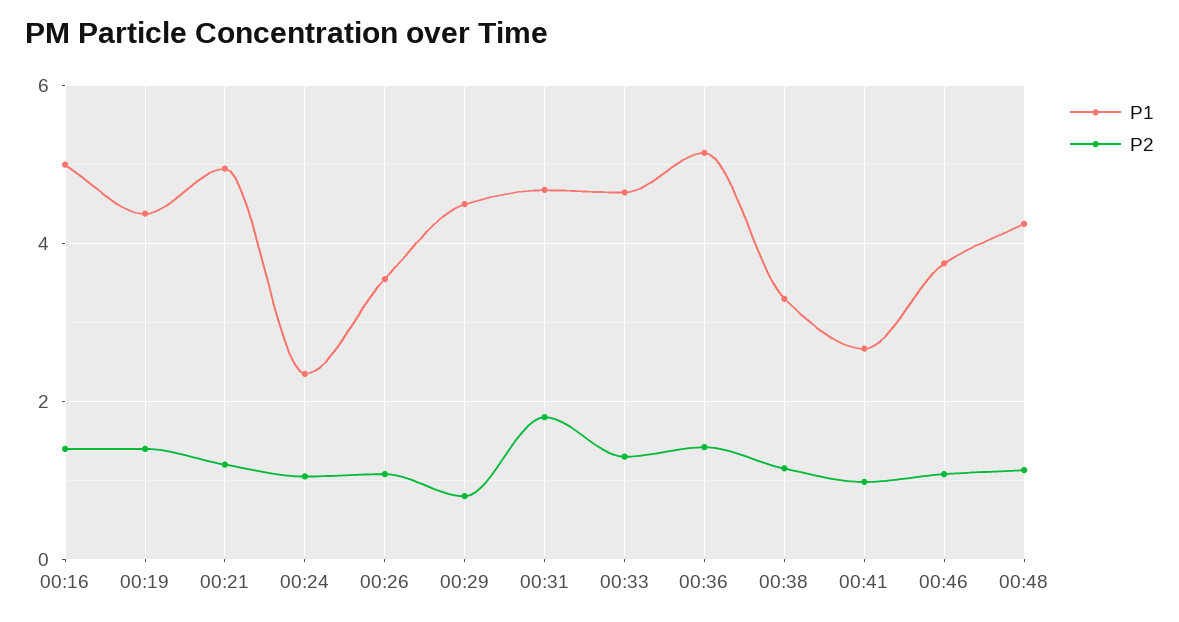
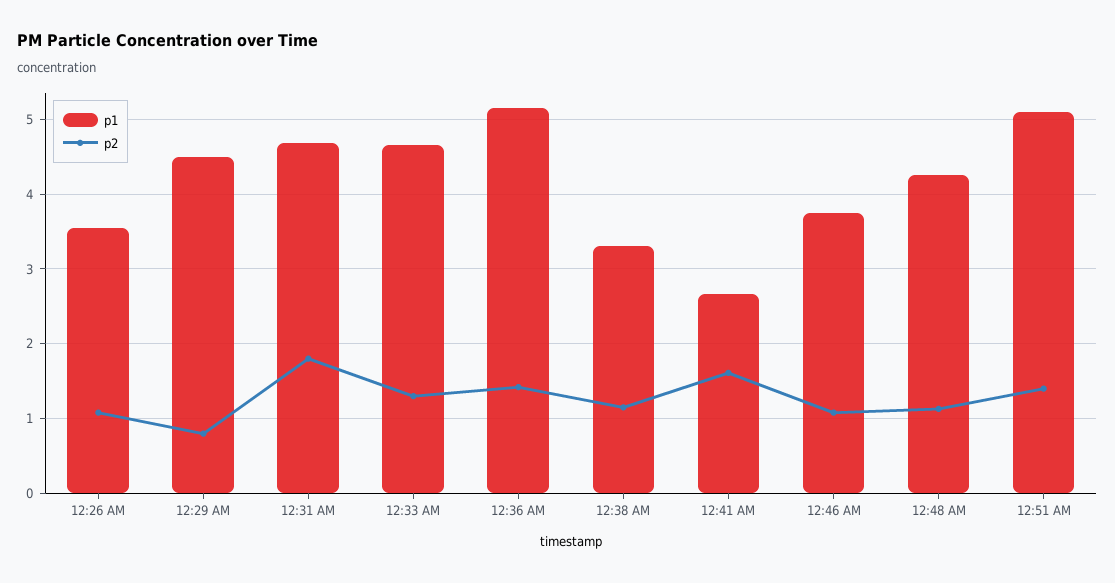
P1, 00:16: 5 -> none
P2, 00:16: 1.4 -> none
P1, 00:19: 4.4 -> none
P2, 00:19: 1.4 -> none
P1, 00:21: 5 -> none
P2, 00:21: 1.2 -> none
P1, 00:24: 2.4 -> none
P2, 00:24: 1 -> none
P2, 00:41: 1 -> 1.6
P1, 12:51 AM: none -> 5.1
P2, 12:51 AM: none -> 1.4

